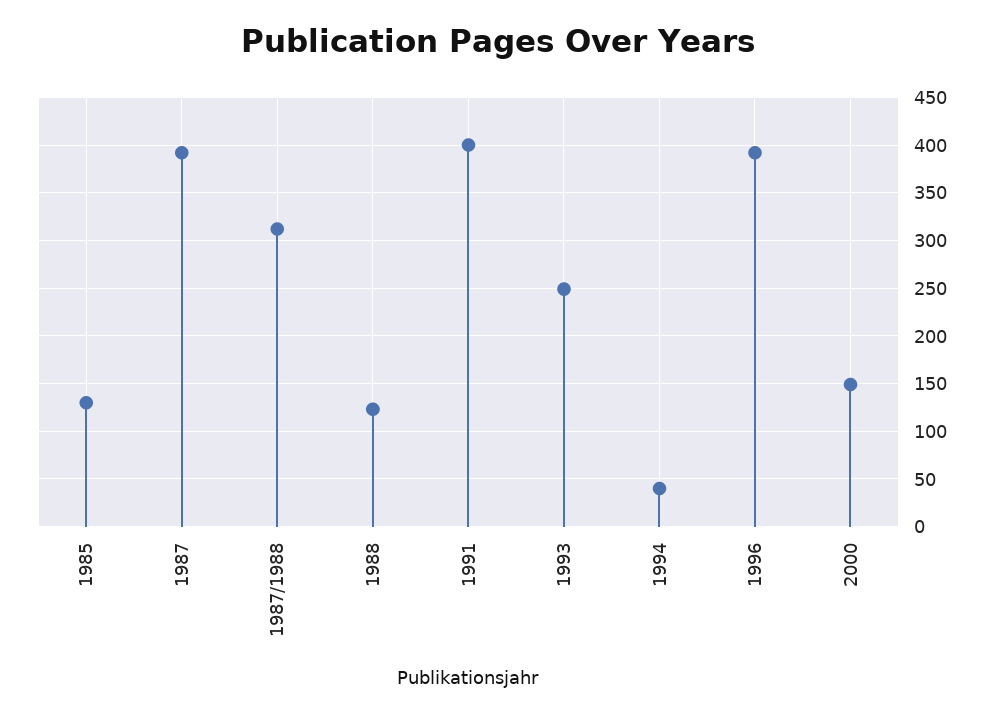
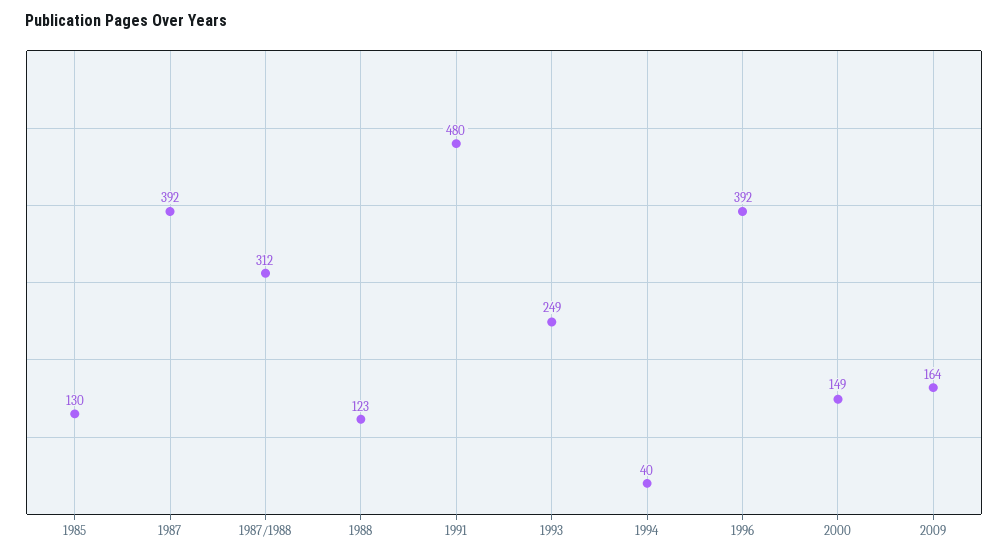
1991: 400 -> 480
2009: none -> 164

